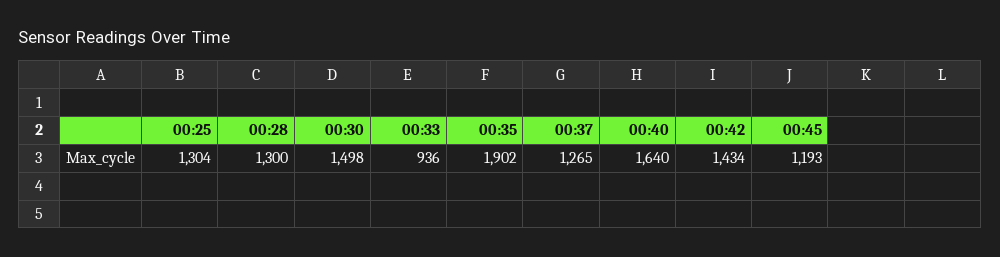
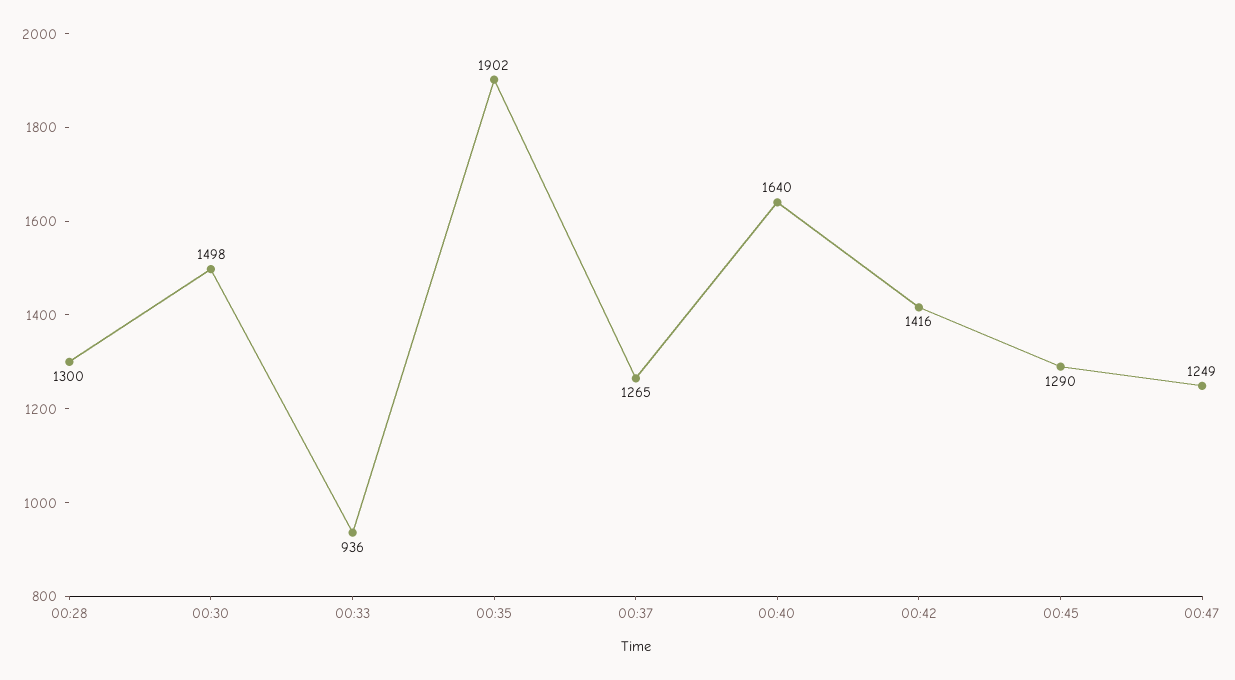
00:25: 1304 -> none
00:42: 1434 -> 1416
00:45: 1193 -> 1290
00:47: none -> 1249

